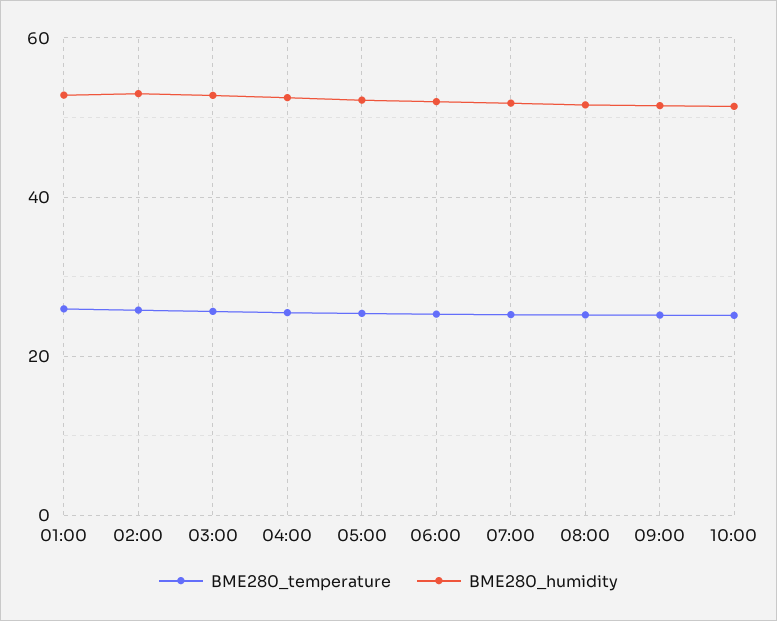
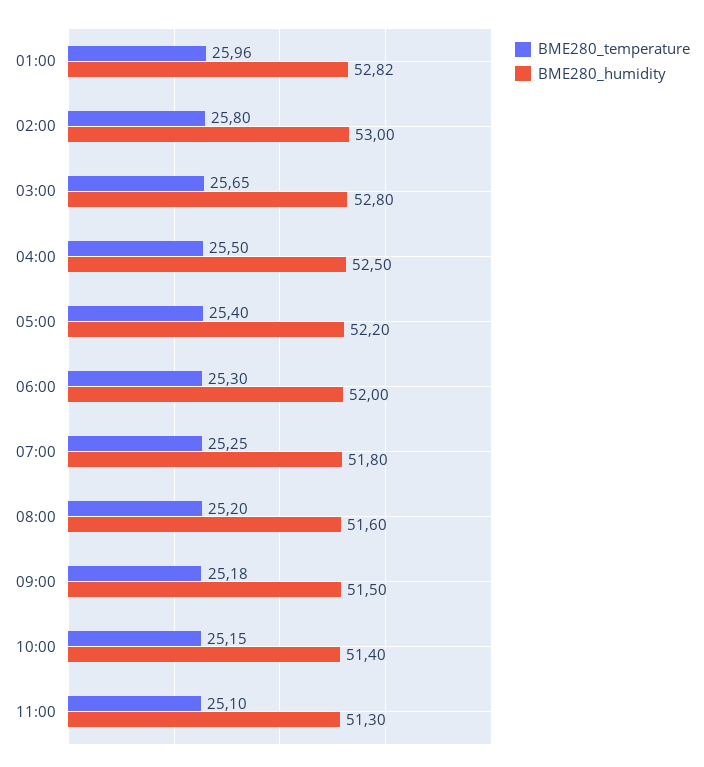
BME280_temperature, 11:00: none -> 25.1
BME280_humidity, 11:00: none -> 51.3

